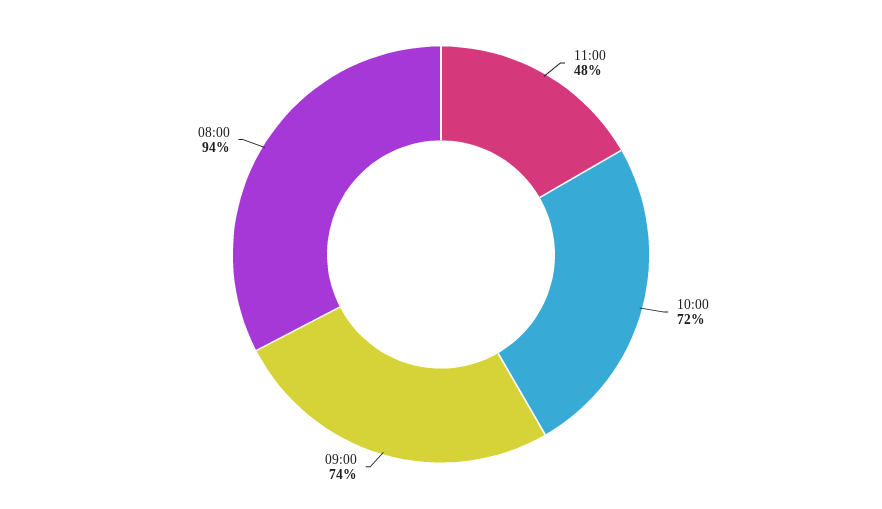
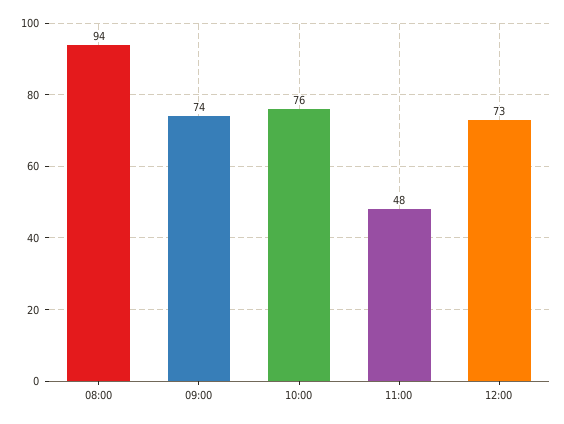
10:00: 72 -> 76
12:00: none -> 73

